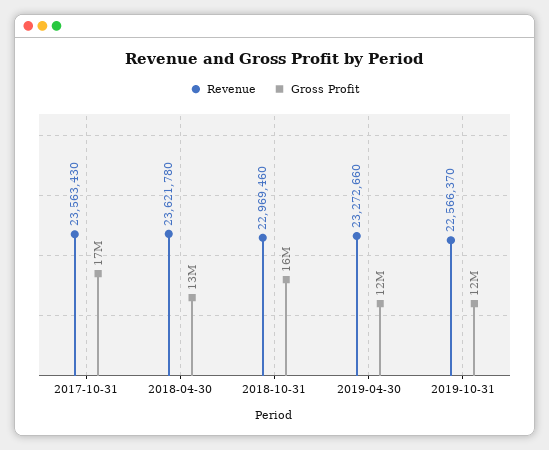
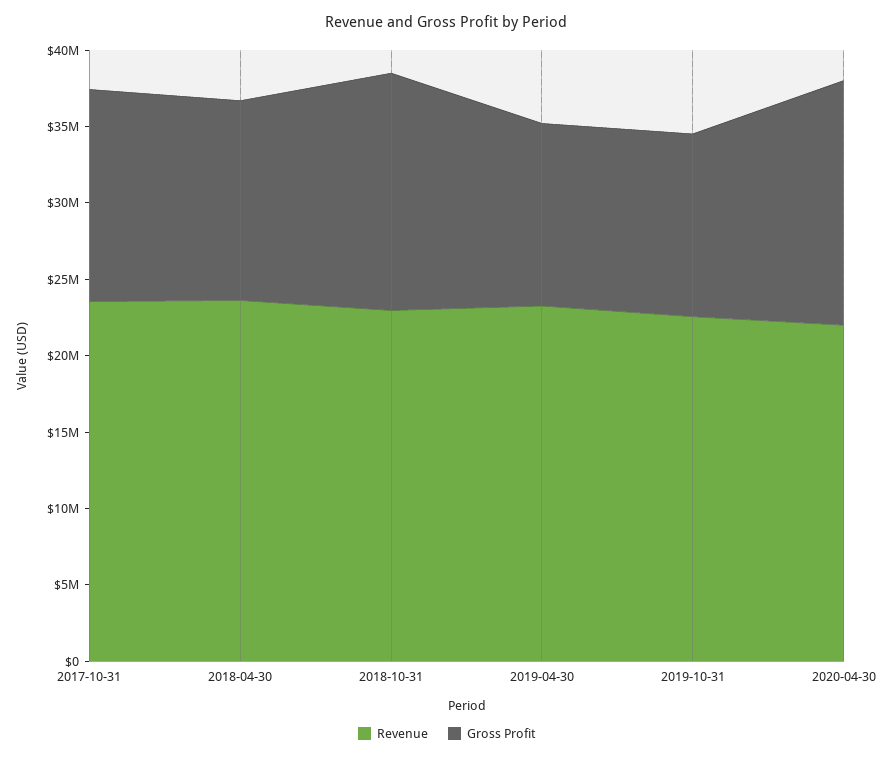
Gross Profit, 2017-10-31: 17000000 -> 14000000
Revenue, 2020-04-30: none -> 22000000
Gross Profit, 2020-04-30: none -> 16000000

